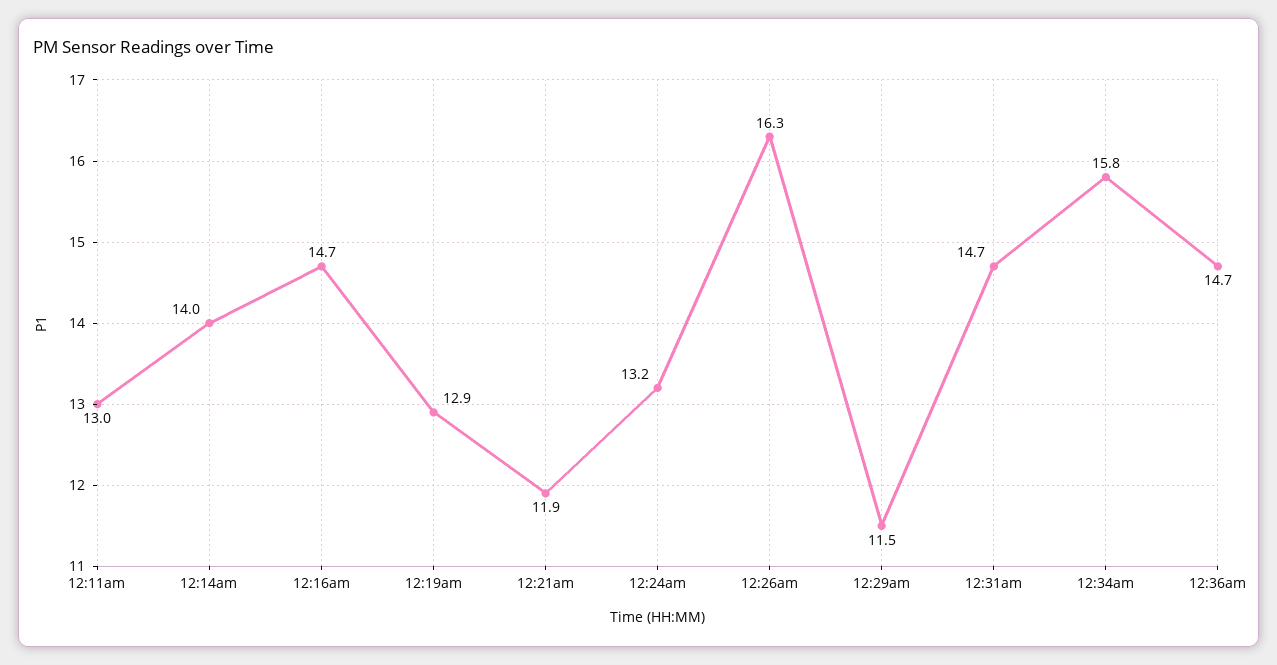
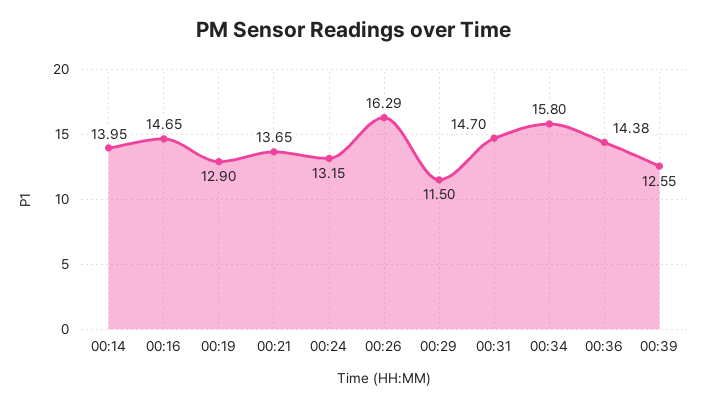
12:11am: 13 -> none
12:21am: 11.9 -> 13.65
12:36am: 14.7 -> 14.38
00:39: none -> 12.55

